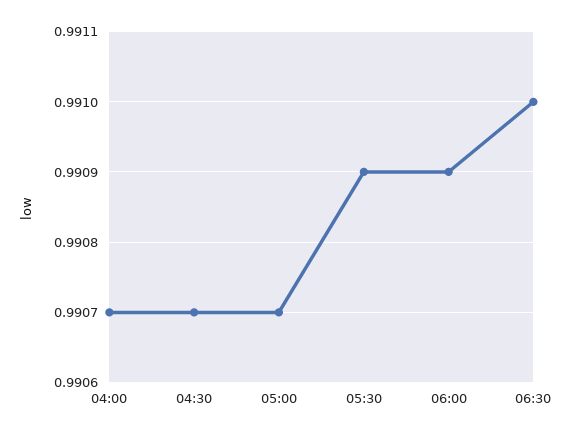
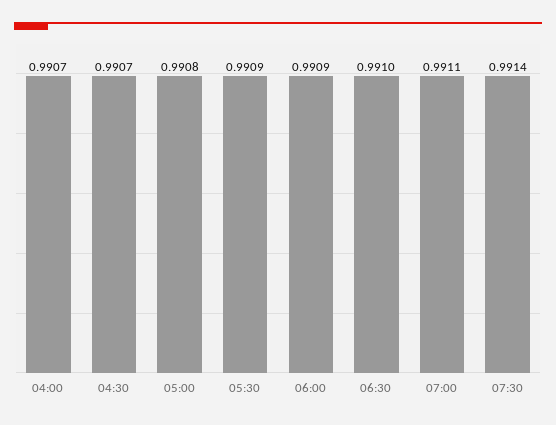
05:00: 0.9907 -> 0.9908
07:00: none -> 0.9911
07:30: none -> 0.9914

